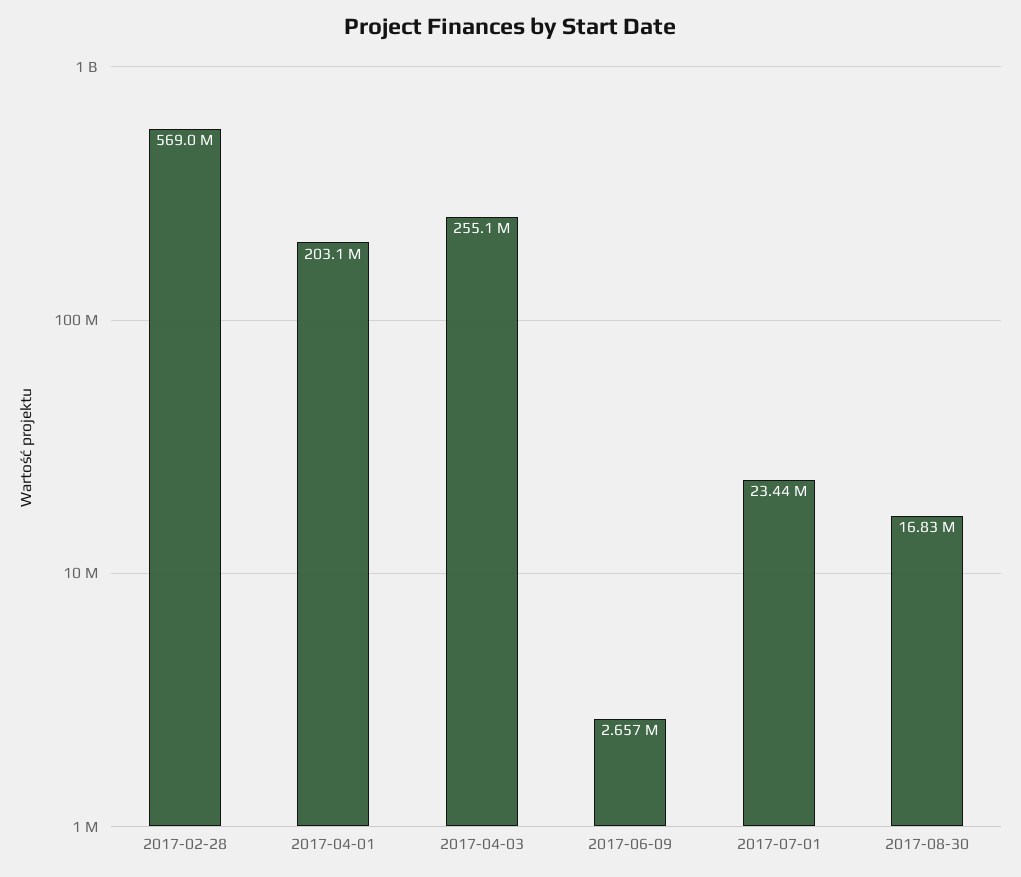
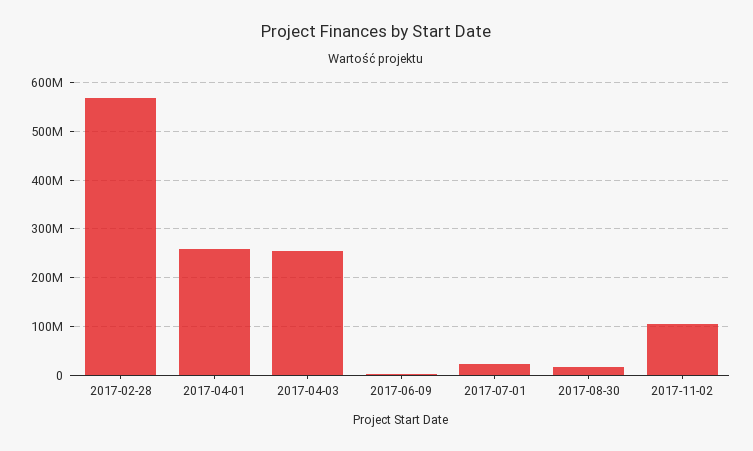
2017-04-01: 203100000 -> 260000000
2017-11-02: none -> 100000000

